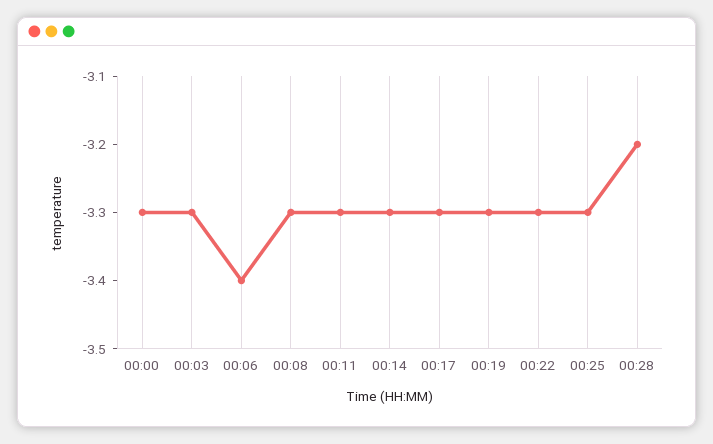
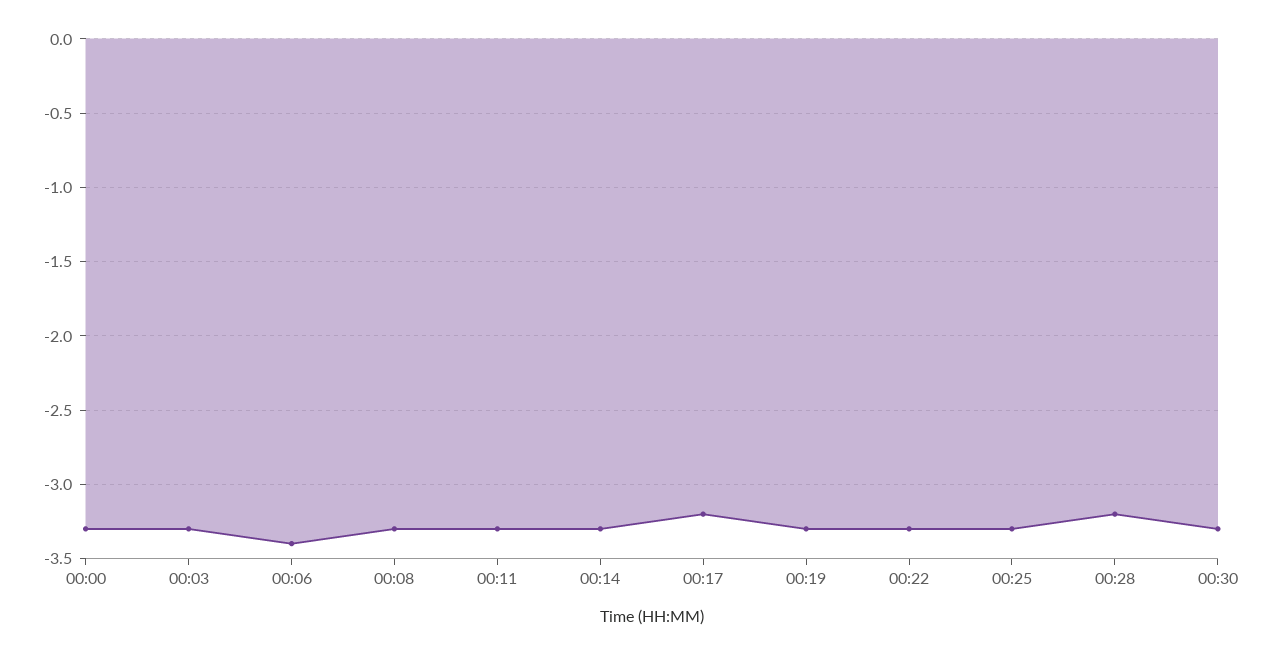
00:17: -3.3 -> -3.2
00:30: none -> -3.3

